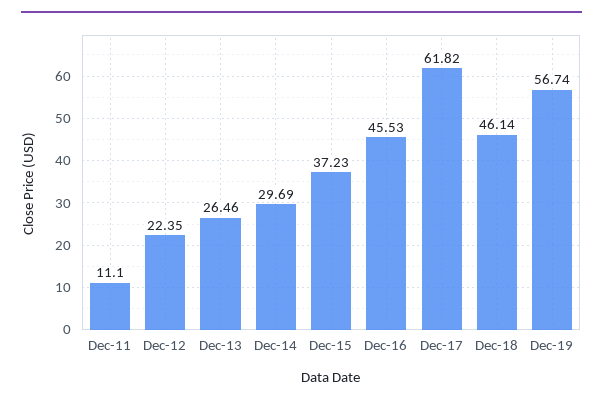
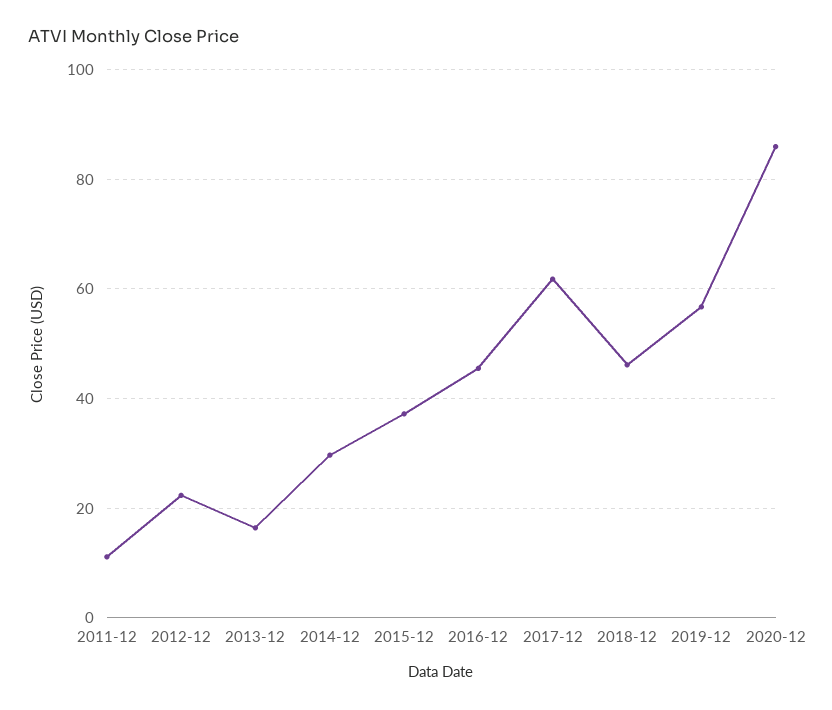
Dec-13: 26.46 -> 16
2020-12: none -> 86

